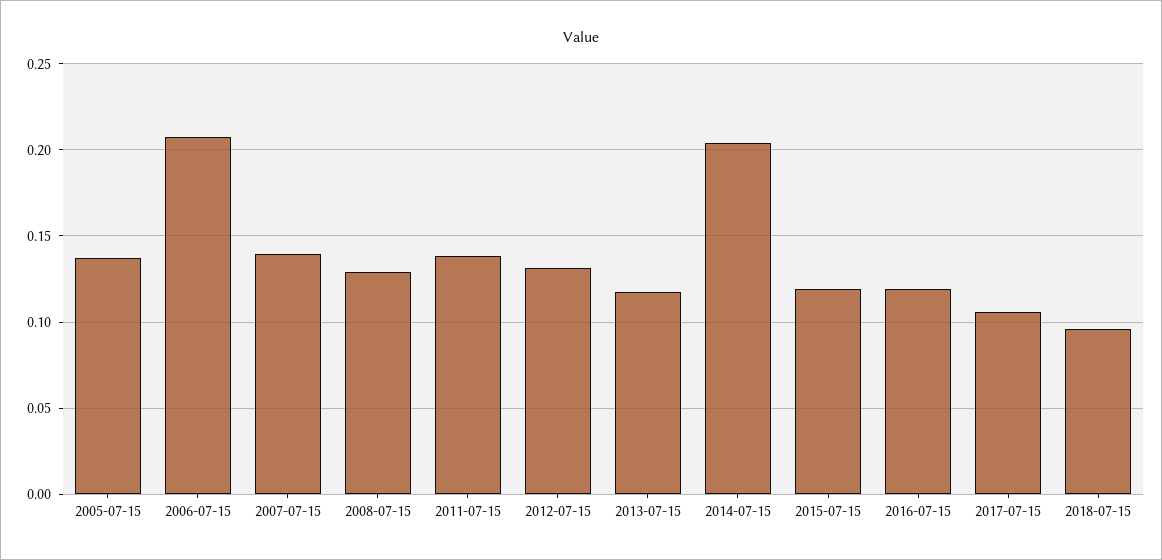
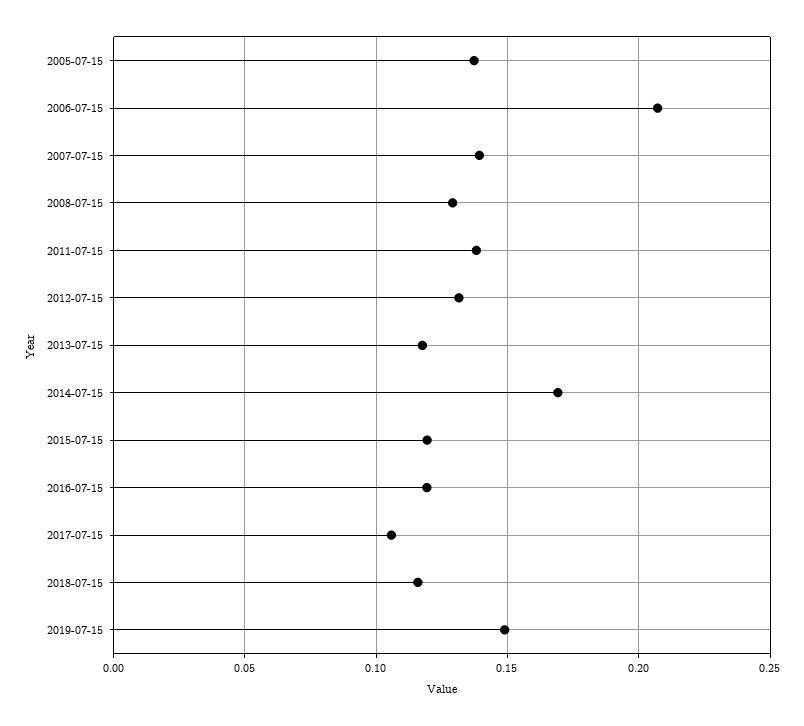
2014-07-15: 0.205 -> 0.17
2018-07-15: 0.095 -> 0.115
2019-07-15: none -> 0.15

